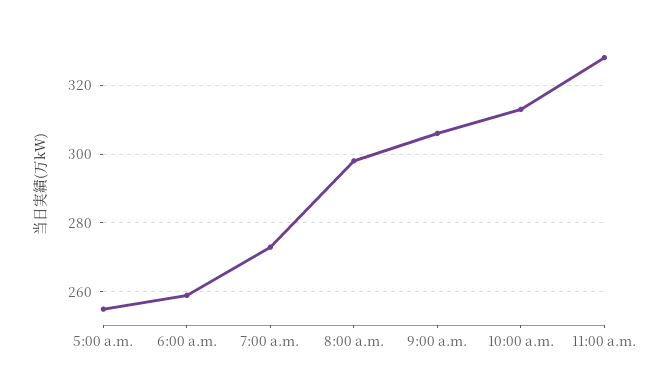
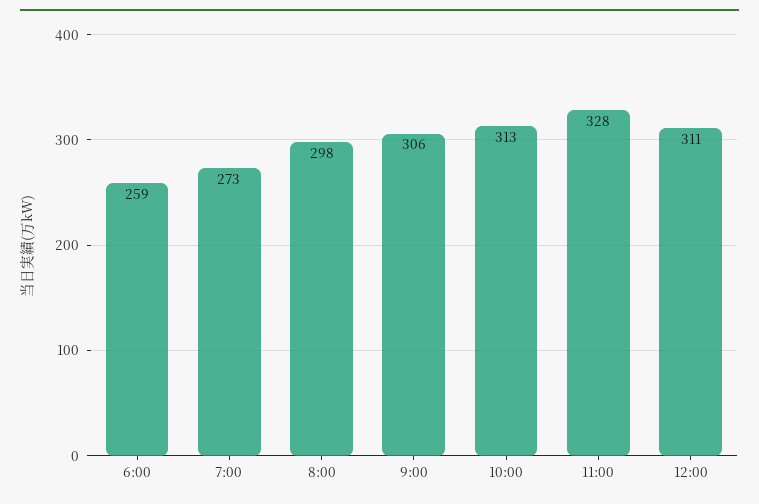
5:00 a.m.: 255 -> none
12:00: none -> 311

